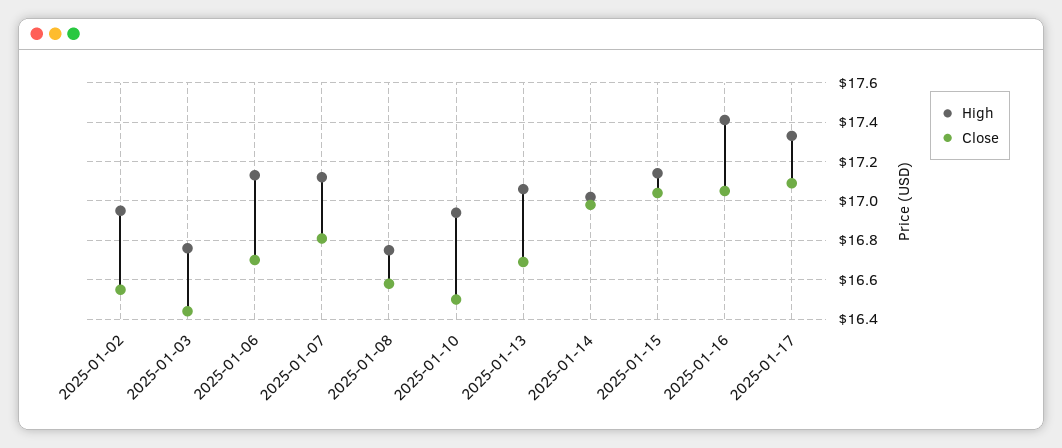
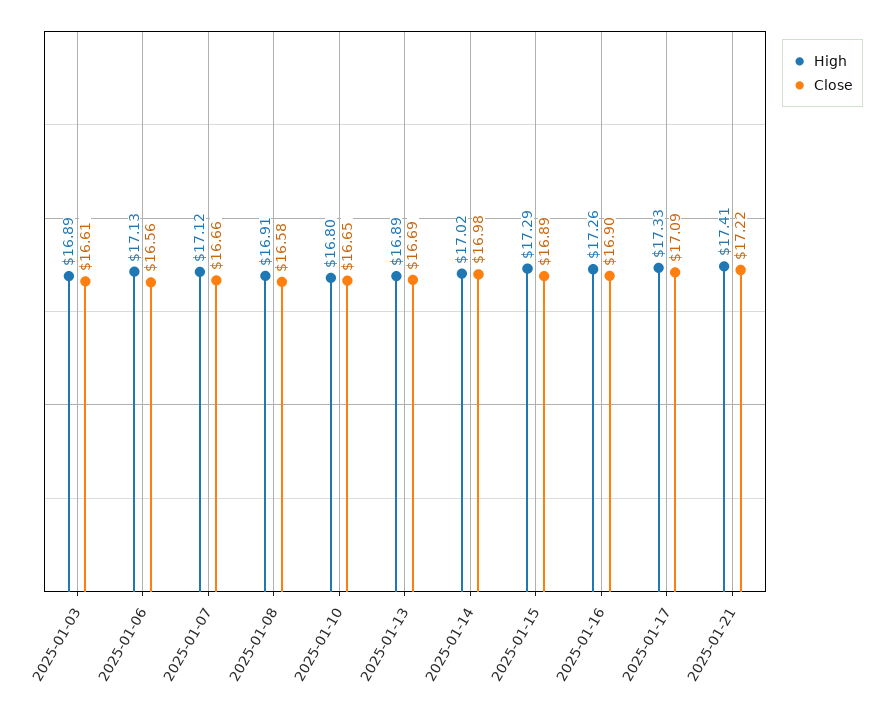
High, 2025-01-02: 16.95 -> none
Close, 2025-01-02: 16.55 -> none
High, 2025-01-03: 16.75 -> 16.89
Close, 2025-01-03: 16.45 -> 16.61
Close, 2025-01-06: 16.7 -> 16.56
Close, 2025-01-07: 16.8 -> 16.66
High, 2025-01-08: 16.75 -> 16.91
High, 2025-01-10: 16.95 -> 16.8
Close, 2025-01-10: 16.5 -> 16.65
High, 2025-01-13: 17.05 -> 16.89
High, 2025-01-15: 17.15 -> 17.29
Close, 2025-01-15: 17.05 -> 16.89
High, 2025-01-16: 17.4 -> 17.26
Close, 2025-01-16: 17.05 -> 16.9
High, 2025-01-21: none -> 17.41
Close, 2025-01-21: none -> 17.22

